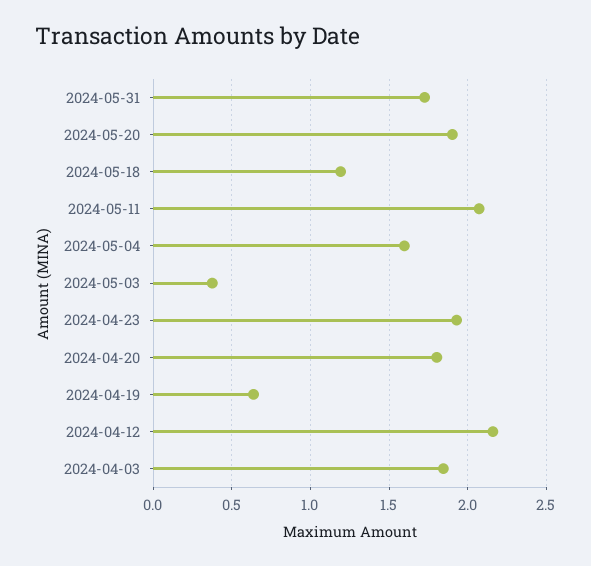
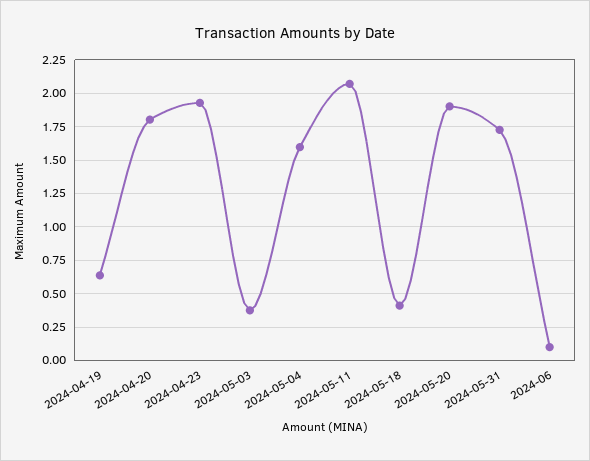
2024-05-18: 1.2 -> 0.4
2024-04-12: 2.15 -> none
2024-04-03: 1.85 -> none
2024-06: none -> 0.1

